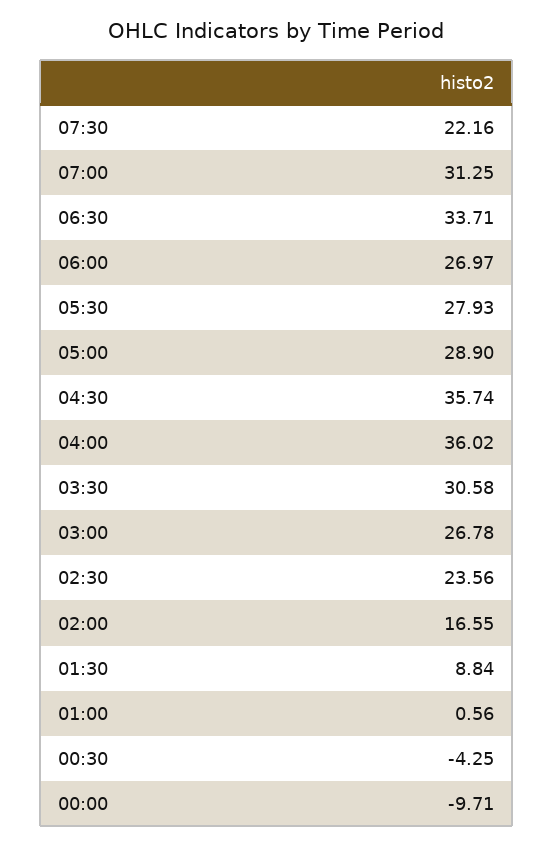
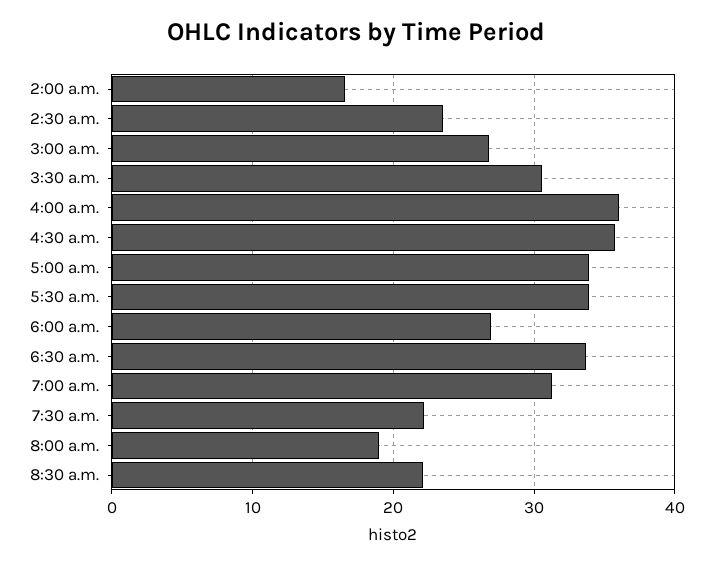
05:30: 27.93 -> 34
05:00: 28.9 -> 34
01:30: 8.84 -> none
01:00: 0.56 -> none
00:30: -4.25 -> none
00:00: -9.71 -> none
8:00 a.m.: none -> 19
8:30 a.m.: none -> 22

